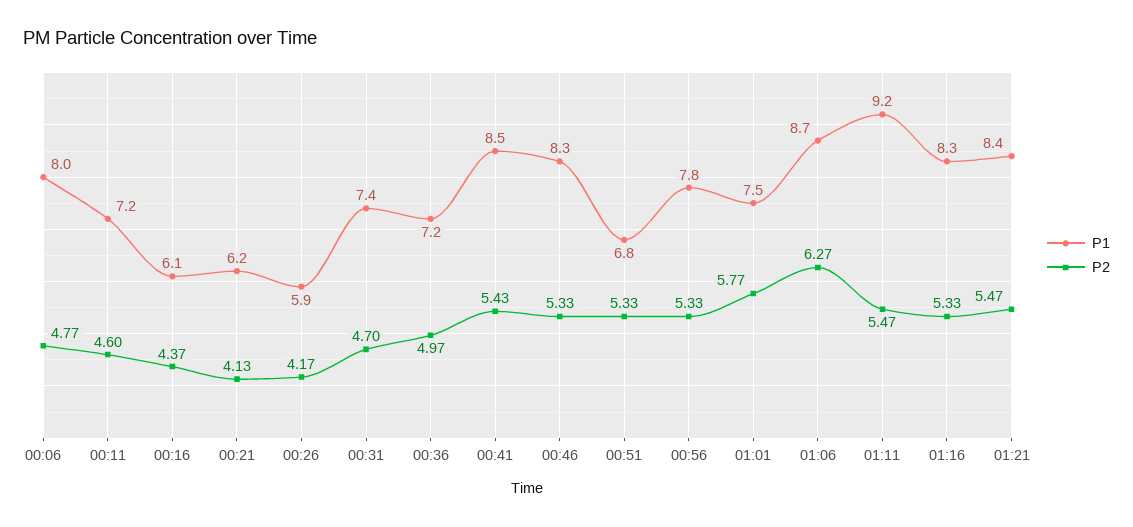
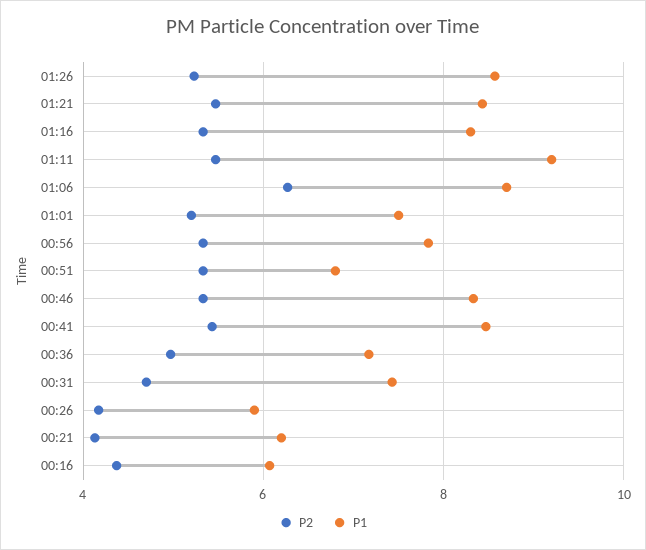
P1, 00:06: 8 -> none
P2, 00:06: 4.77 -> none
P1, 00:11: 7.2 -> none
P2, 00:11: 4.6 -> none
P2, 01:01: 5.77 -> 5.2
P2, 01:26: none -> 5.2
P1, 01:26: none -> 8.6

